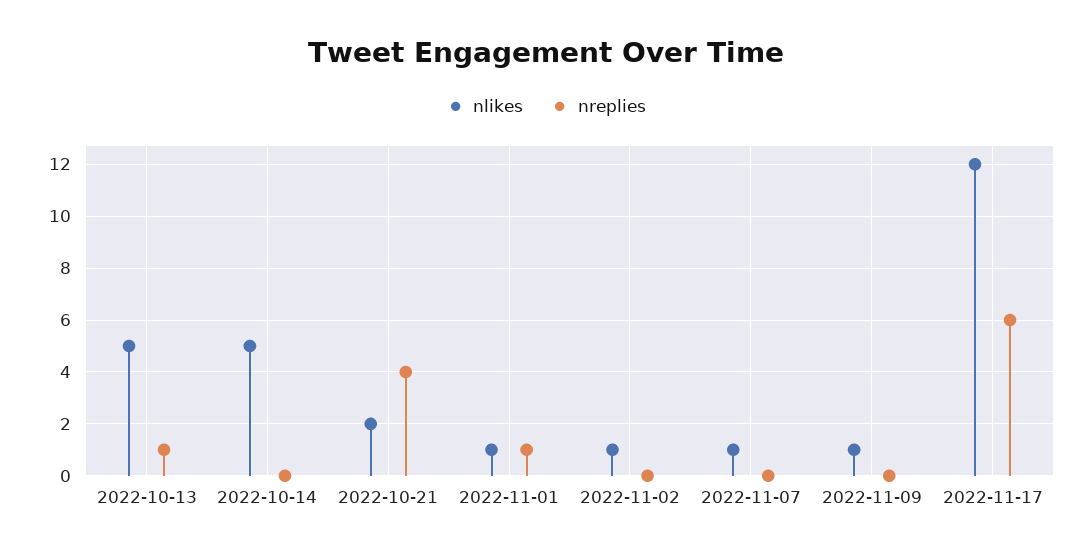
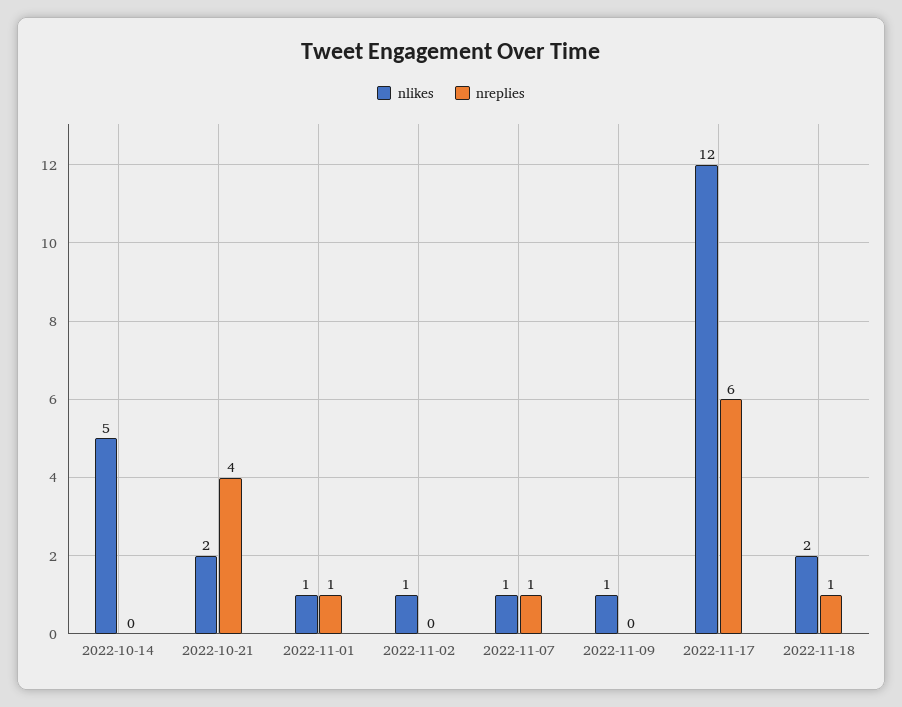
nlikes, 2022-10-13: 5 -> none
nreplies, 2022-10-13: 1 -> none
nreplies, 2022-11-07: 0 -> 1
nlikes, 2022-11-18: none -> 2
nreplies, 2022-11-18: none -> 1

